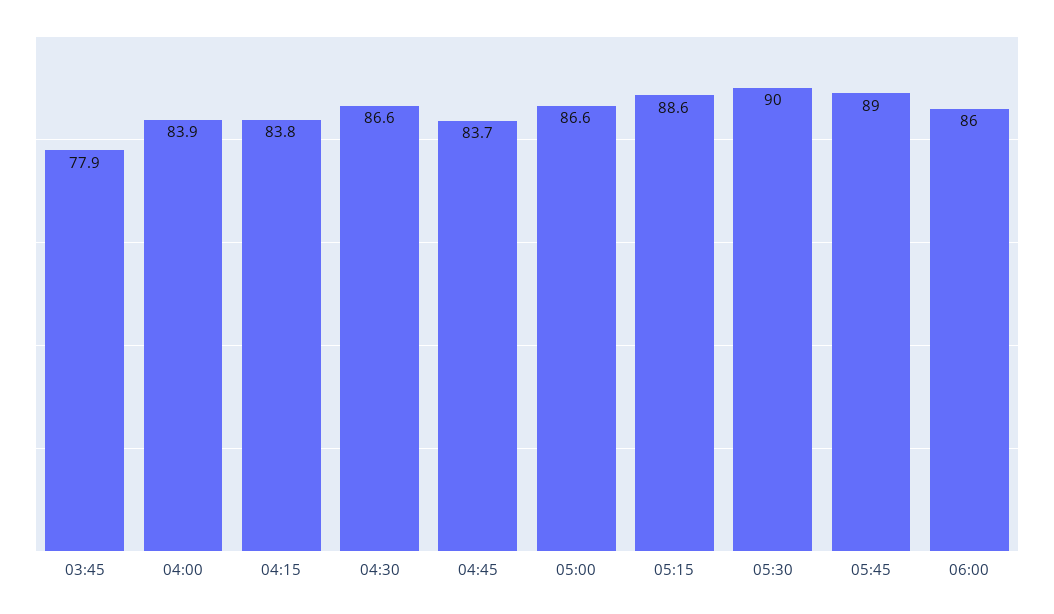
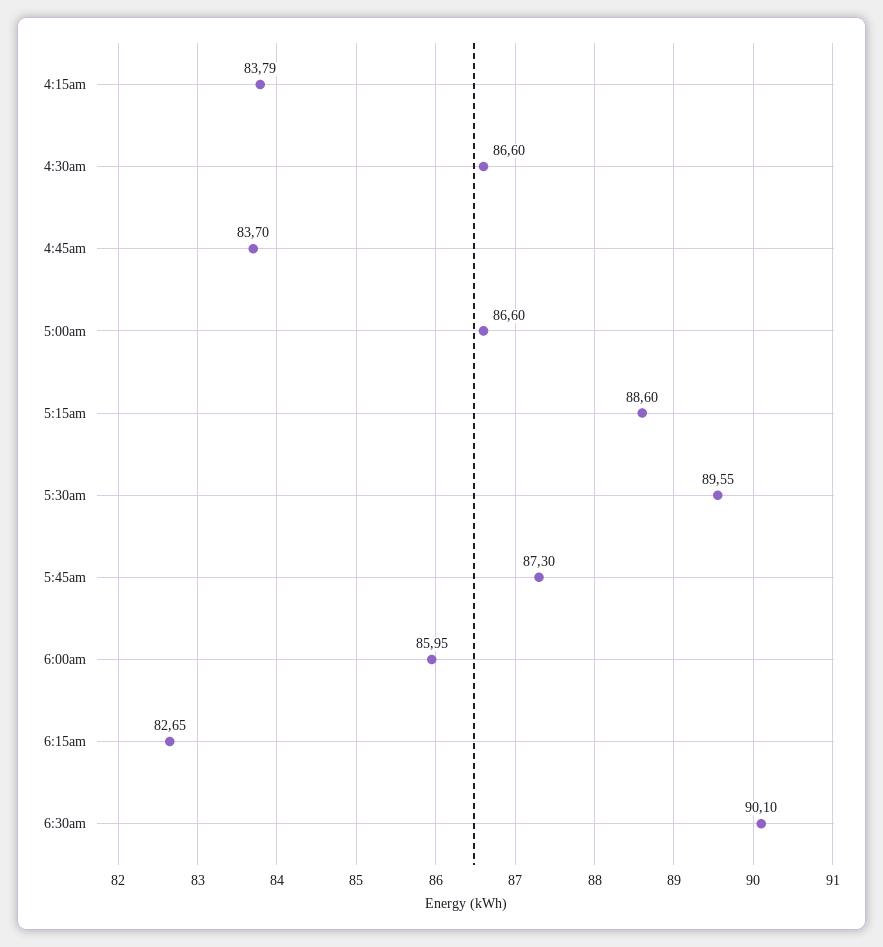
03:45: 77.9 -> none
04:00: 83.9 -> none
05:30: 90 -> 89.55
05:45: 89 -> 87.3
6:15am: none -> 82.65
6:30am: none -> 90.1

